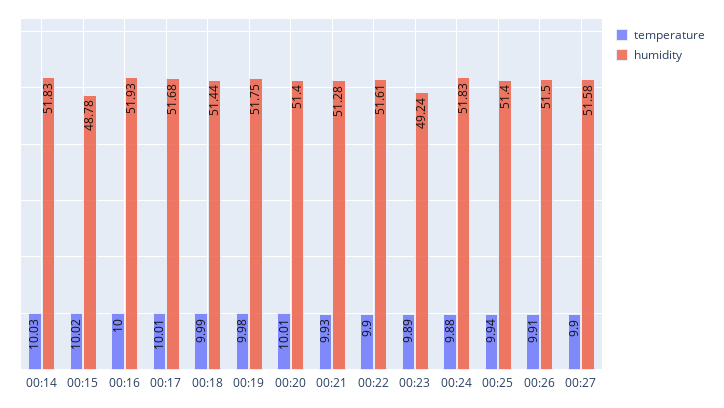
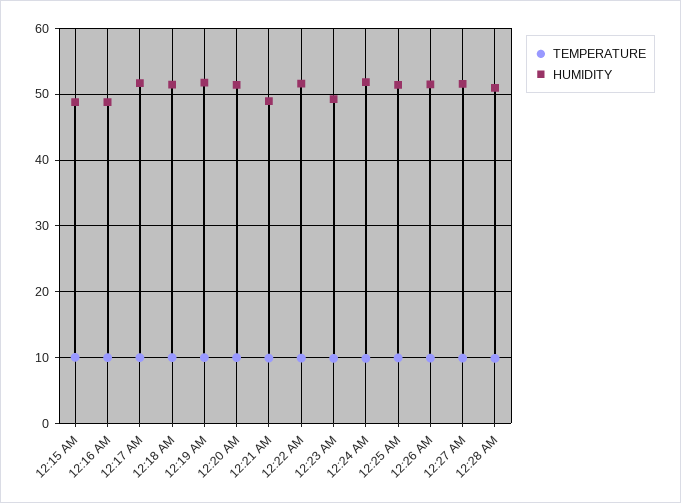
temperature, 00:14: 10.03 -> none
humidity, 00:14: 51.83 -> none
humidity, 00:16: 51.93 -> 49
humidity, 00:21: 51.28 -> 49
temperature, 12:28 AM: none -> 10
humidity, 12:28 AM: none -> 51

